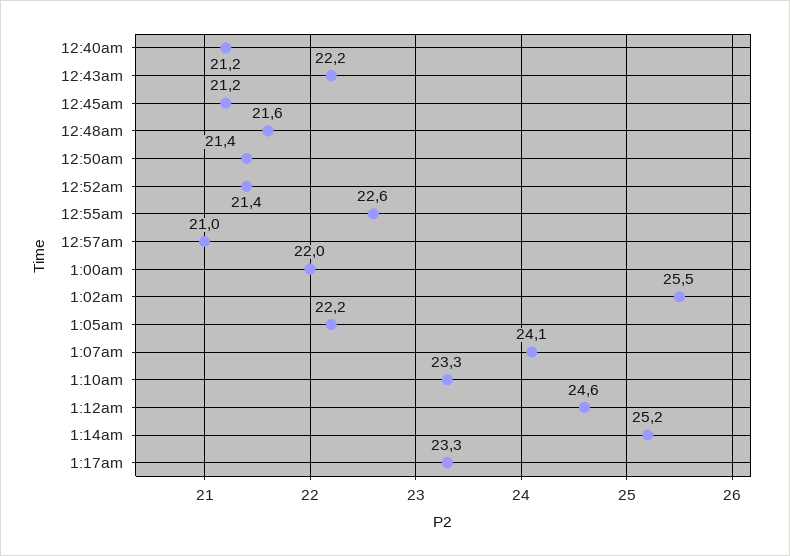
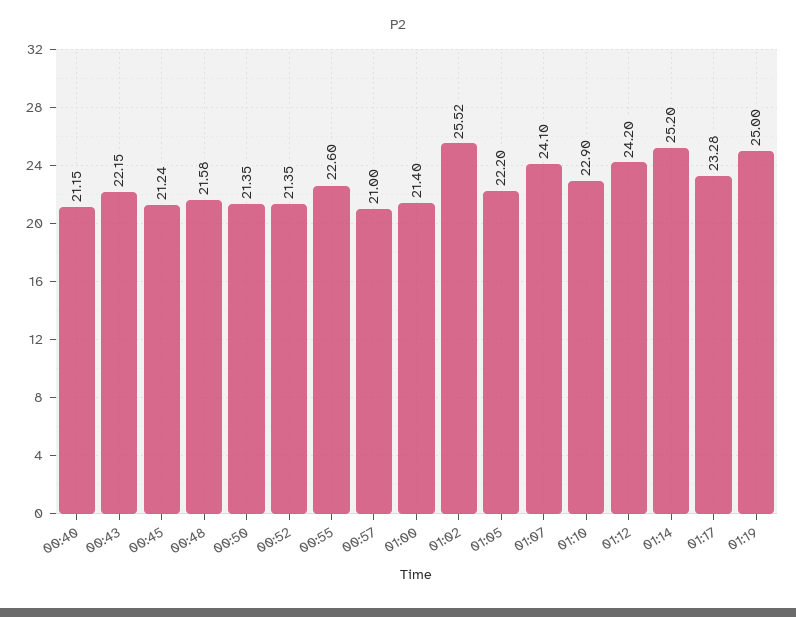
1:00am: 22 -> 21.4
1:10am: 23.3 -> 22.9
1:12am: 24.6 -> 24.2
01:19: none -> 25

